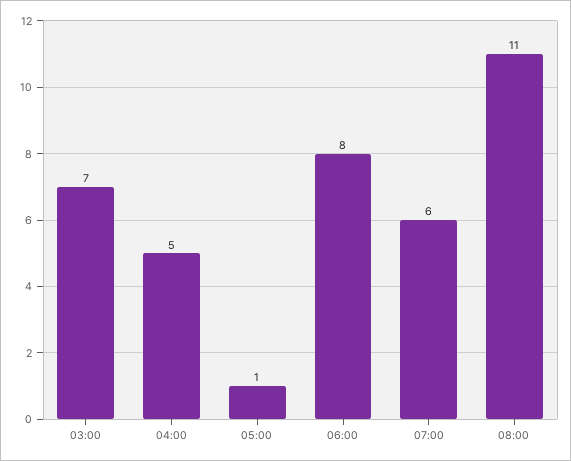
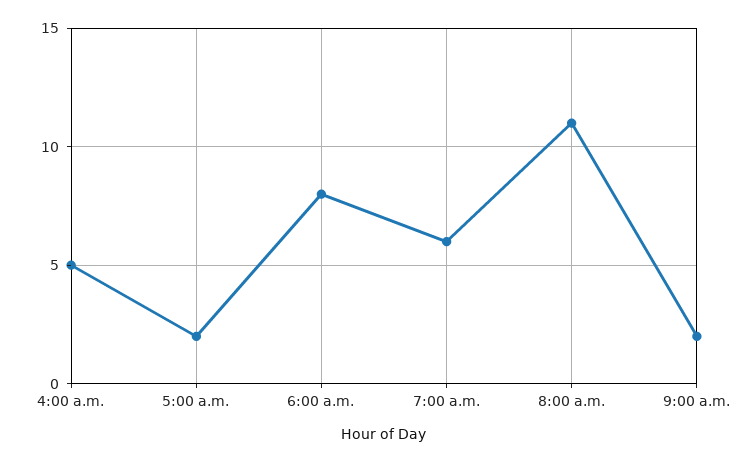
03:00: 7 -> none
05:00: 1 -> 2
9:00 a.m.: none -> 2

